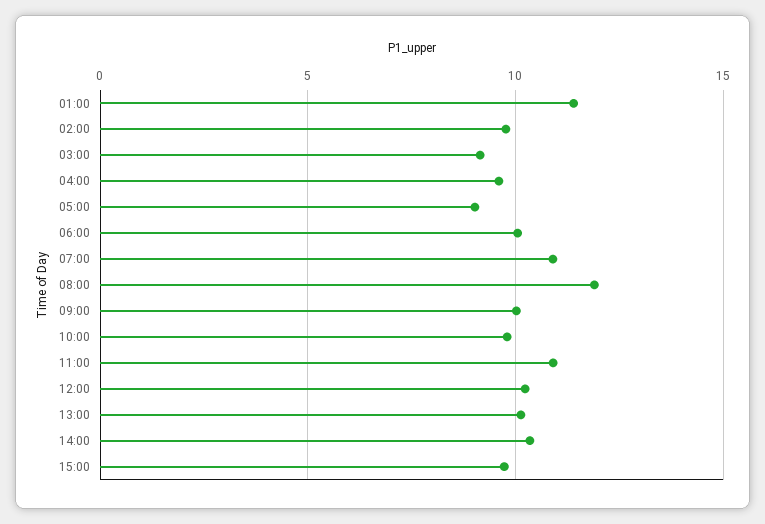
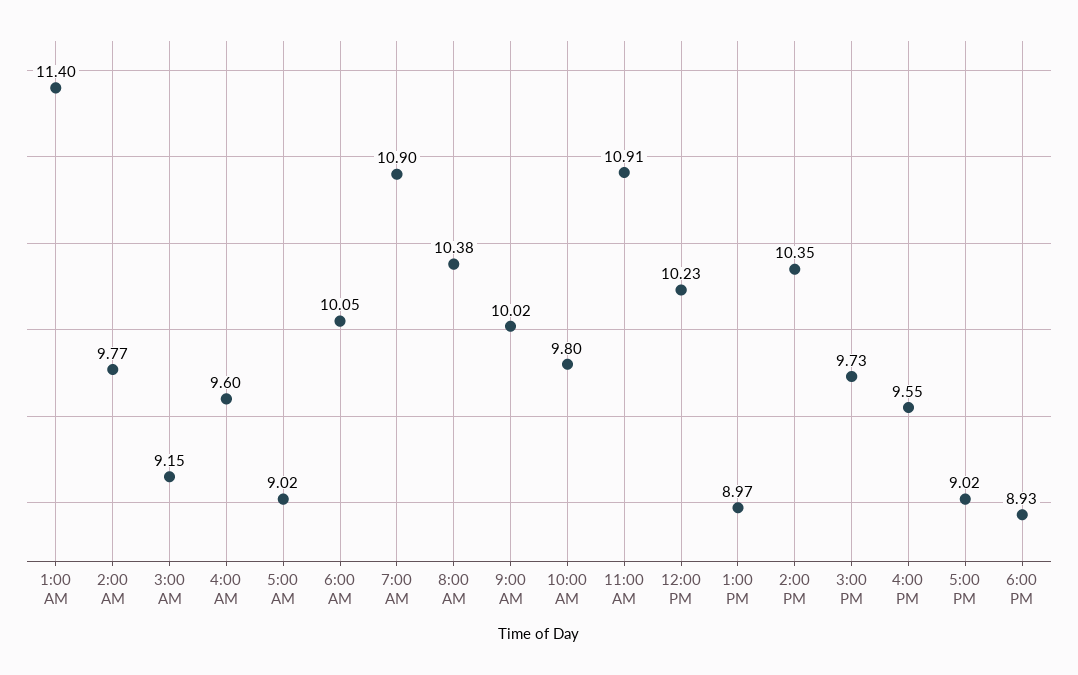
08:00: 12 -> 10.38
13:00: 10 -> 8.97
4:00 PM: none -> 9.55
5:00 PM: none -> 9.02
6:00 PM: none -> 8.93

